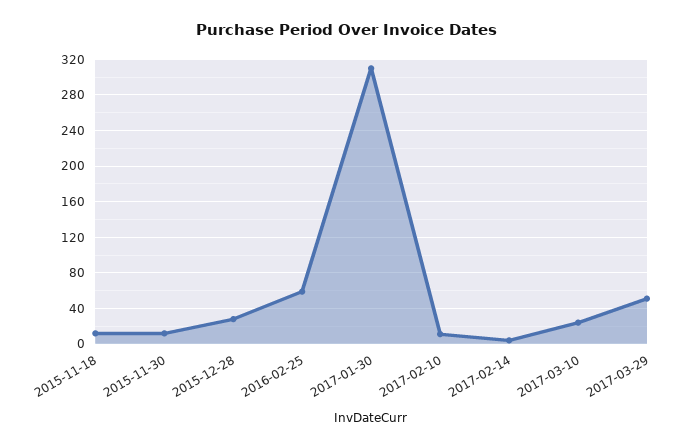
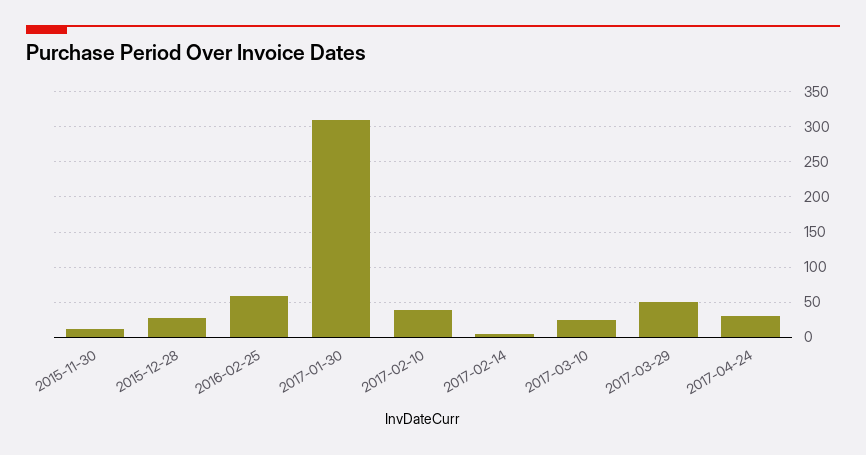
2015-11-18: 10 -> none
2017-02-10: 10 -> 40
2017-04-24: none -> 30

